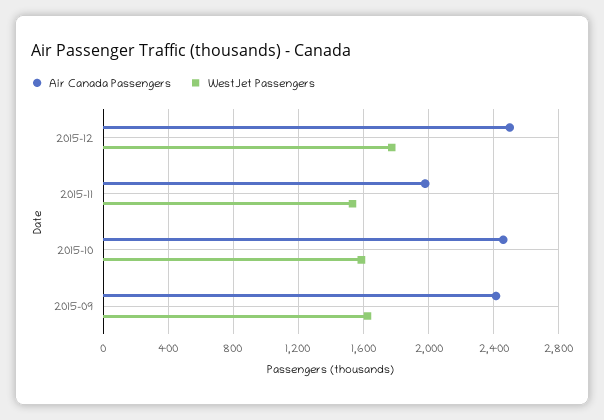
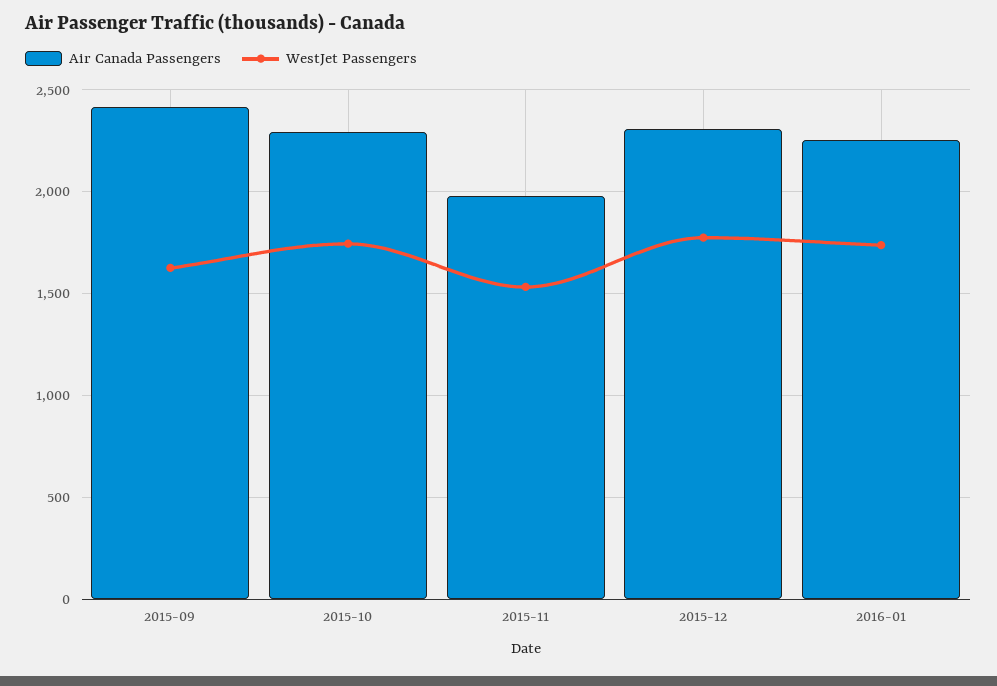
Air Canada Passengers, 2015-12: 2500 -> 2300
Air Canada Passengers, 2015-10: 2450 -> 2300
WestJet Passengers, 2015-10: 1600 -> 1750
Air Canada Passengers, 2016-01: none -> 2250
WestJet Passengers, 2016-01: none -> 1750

